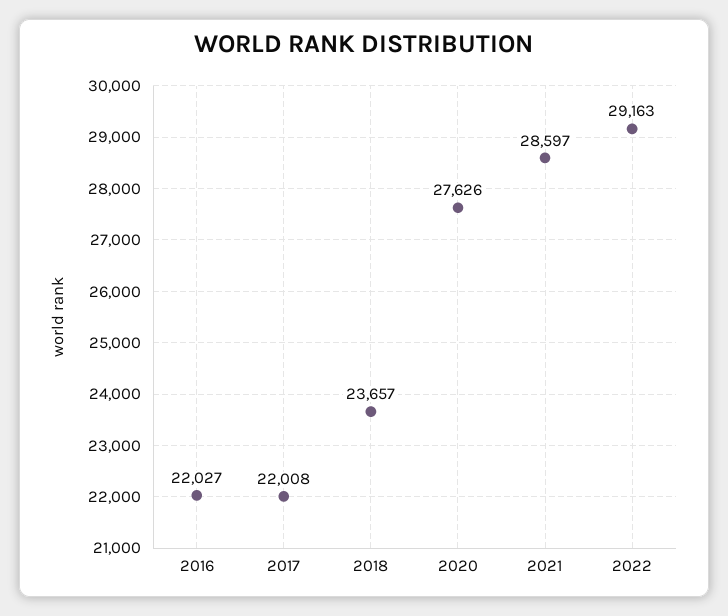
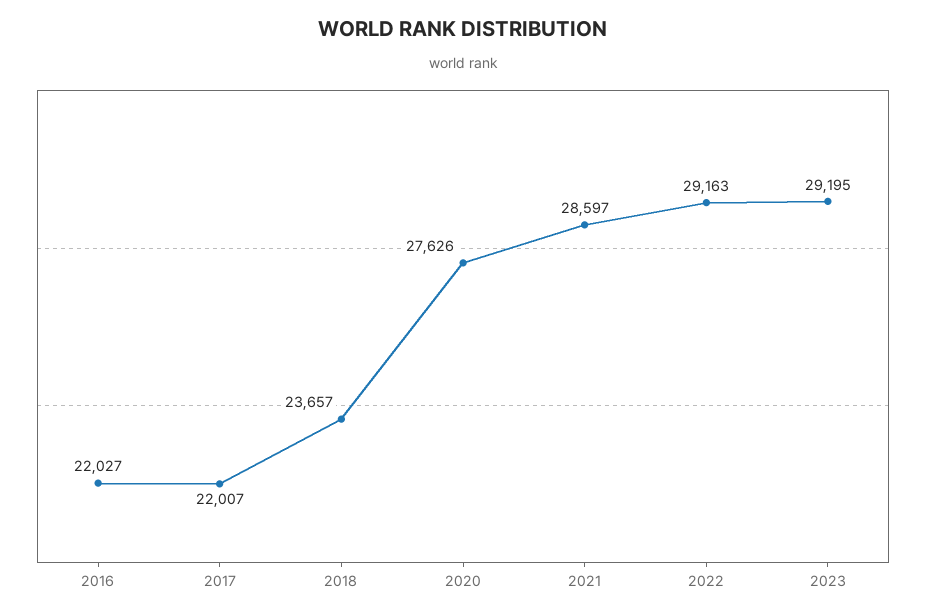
2017: 22008 -> 22007
2023: none -> 29195

